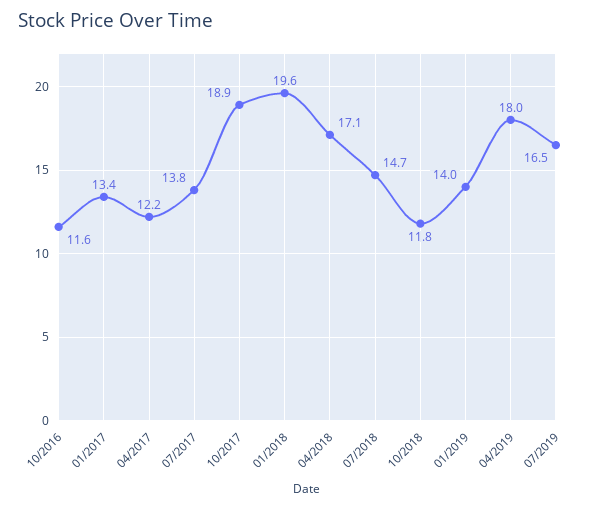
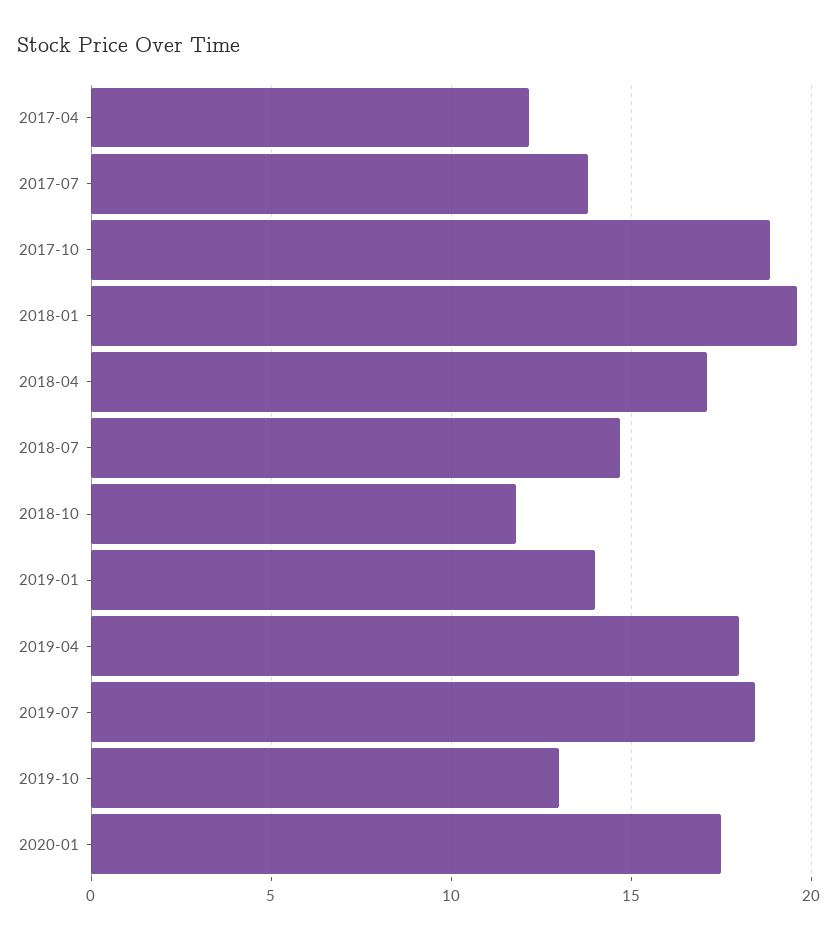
10/2016: 11.6 -> none
01/2017: 13.4 -> none
07/2019: 16.5 -> 18.5
2019-10: none -> 13
2020-01: none -> 17.5

